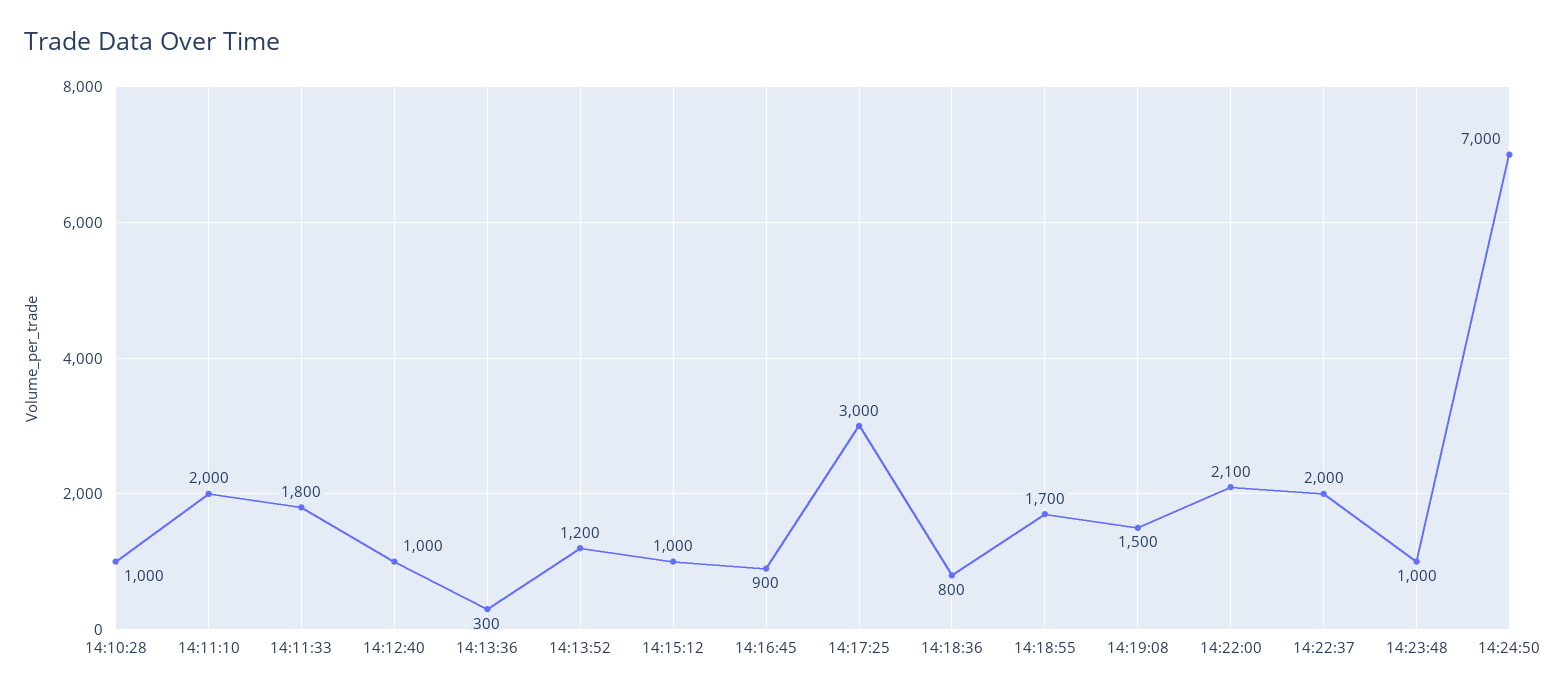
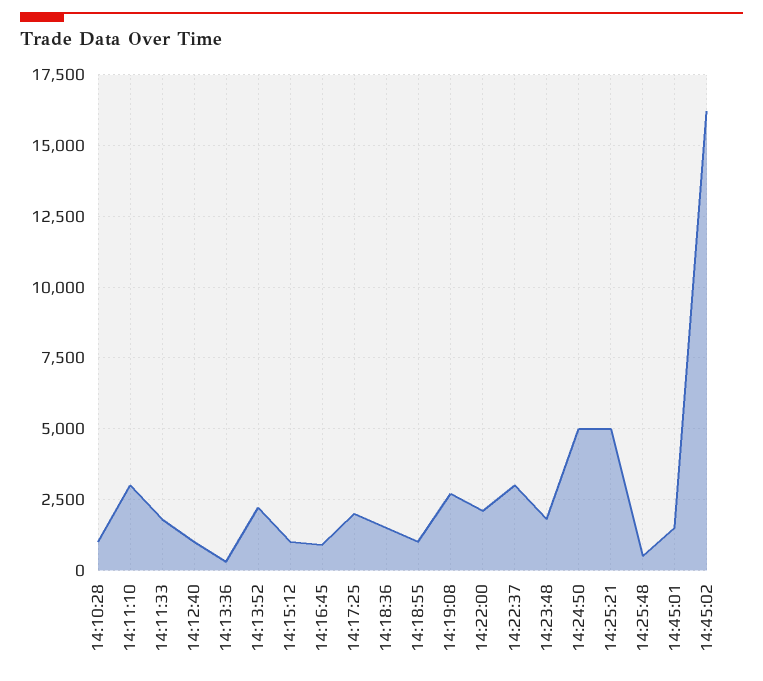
14:11:10: 2000 -> 3000
14:13:52: 1200 -> 2250
14:17:25: 3000 -> 2000
14:18:36: 800 -> 1500
14:18:55: 1700 -> 1000
14:19:08: 1500 -> 2750
14:22:37: 2000 -> 3000
14:23:48: 1000 -> 1750
14:24:50: 7000 -> 5000
14:25:21: none -> 5000
14:25:48: none -> 500
14:45:01: none -> 1500
14:45:02: none -> 16250

